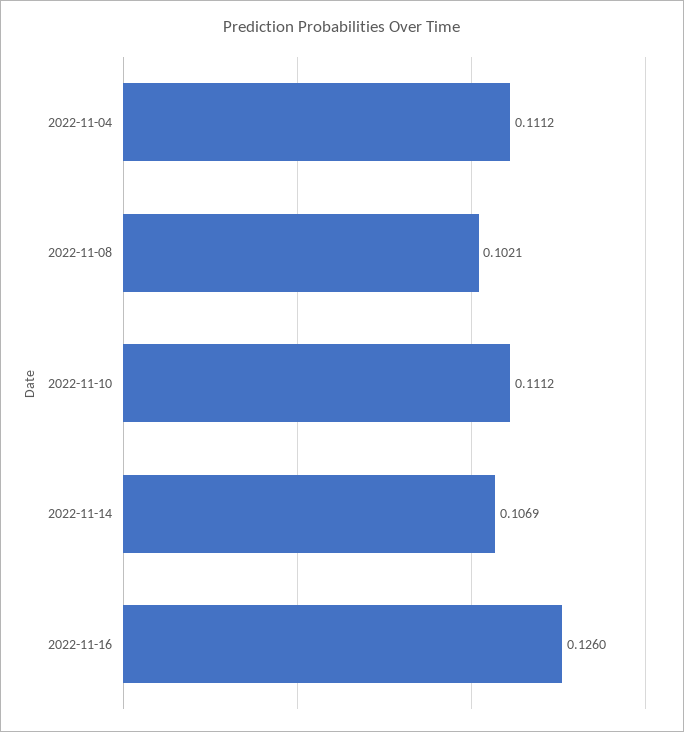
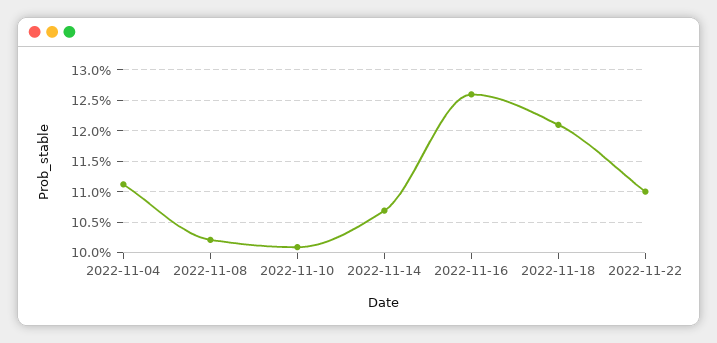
2022-11-10: 0.1112 -> 0.101
2022-11-18: none -> 0.121
2022-11-22: none -> 0.11

